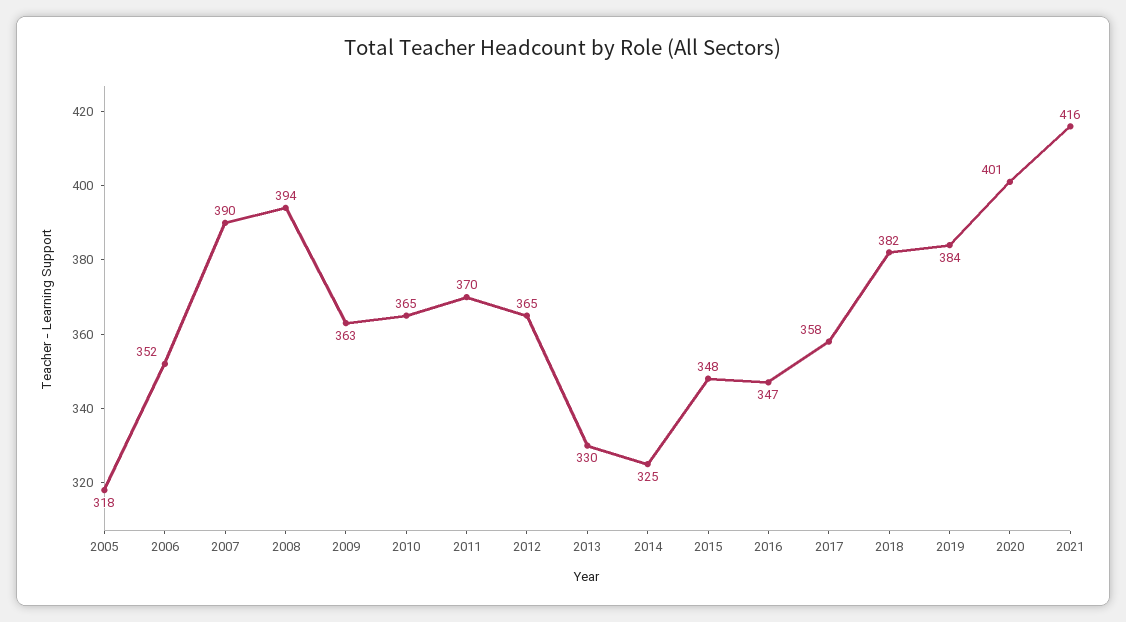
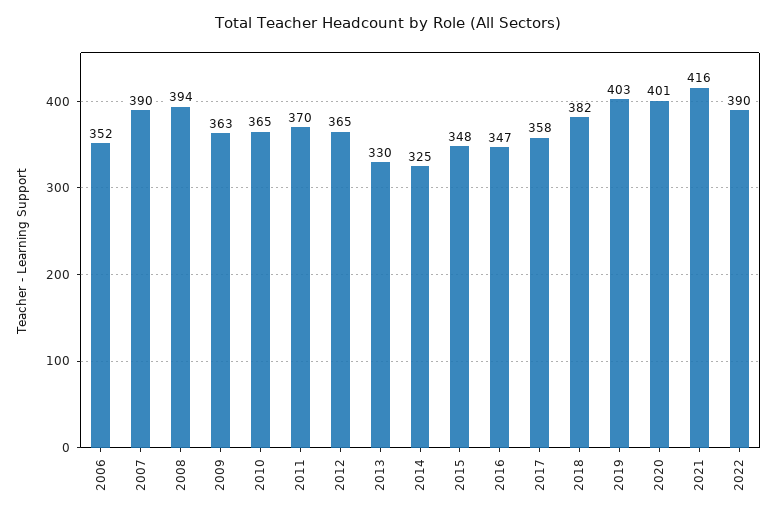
2005: 318 -> none
2019: 384 -> 403
2022: none -> 390

